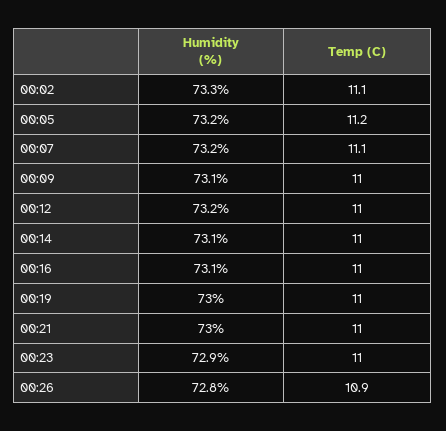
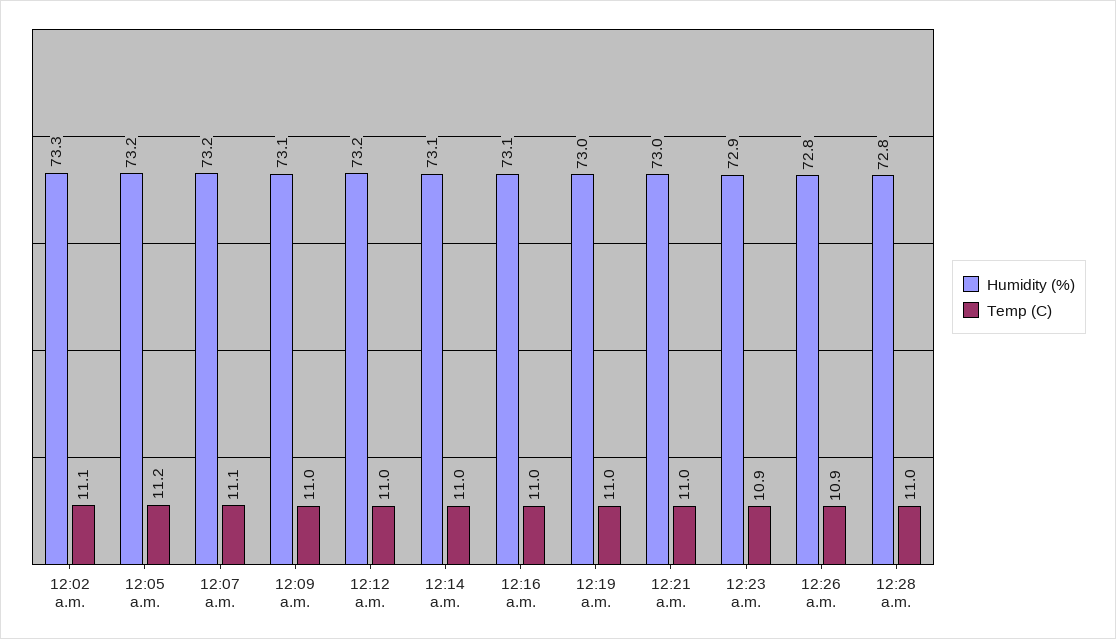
Temp (C), 00:23: 11 -> 10.9
Humidity (%), 12:28 a.m.: none -> 72.8
Temp (C), 12:28 a.m.: none -> 11

